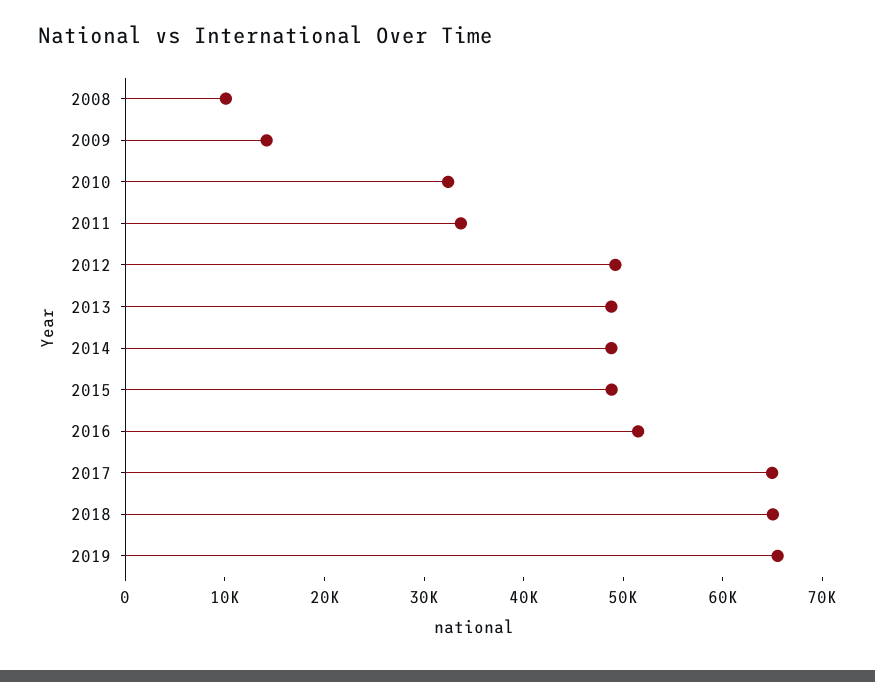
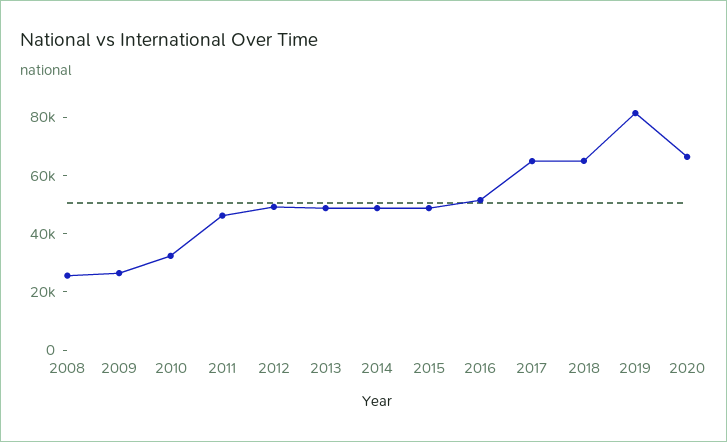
2008: 10000 -> 25000
2009: 14000 -> 25000
2011: 34000 -> 45000
2019: 66000 -> 80000
2020: none -> 65000

